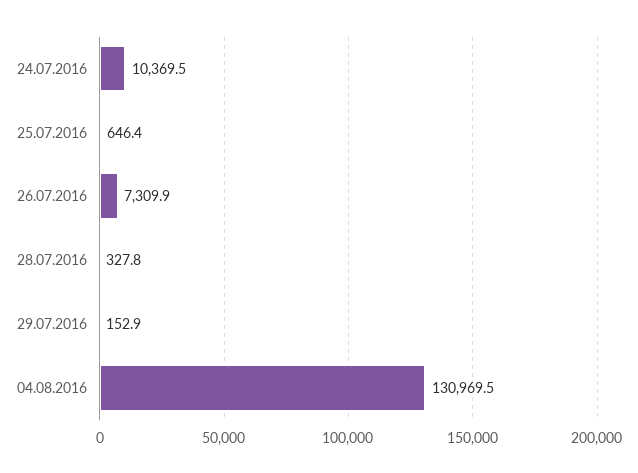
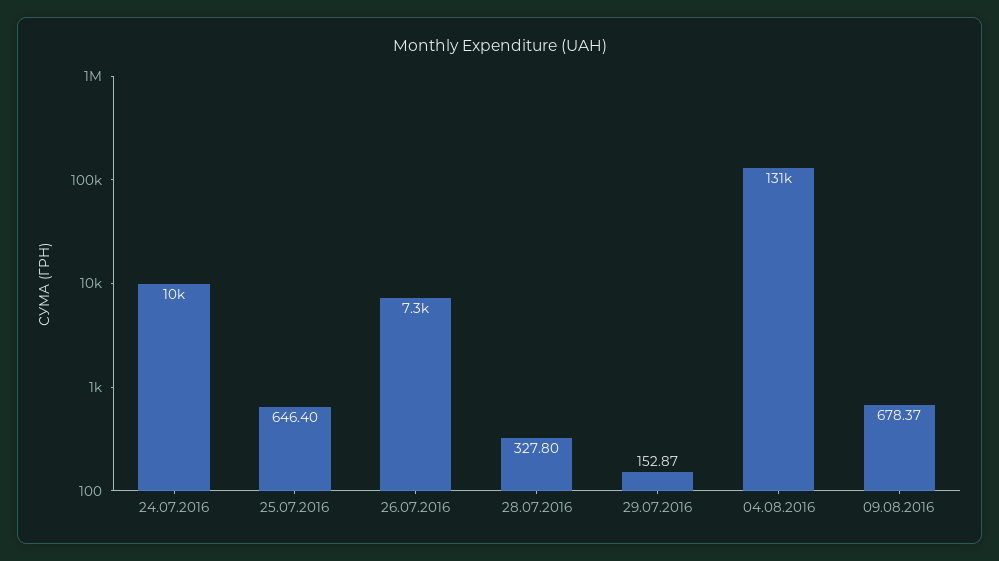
09.08.2016: none -> 678.37

